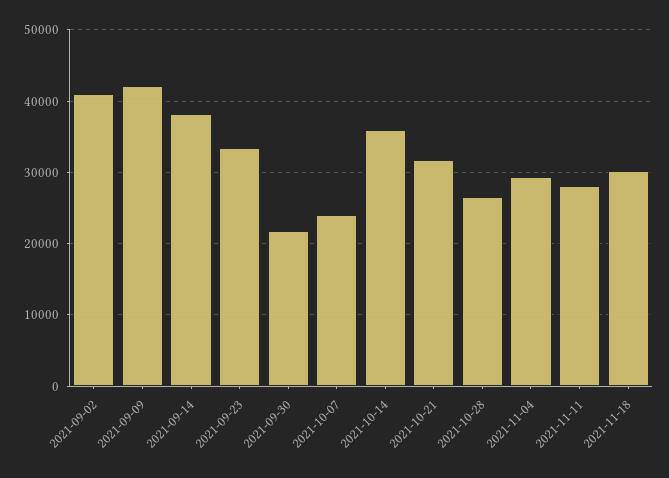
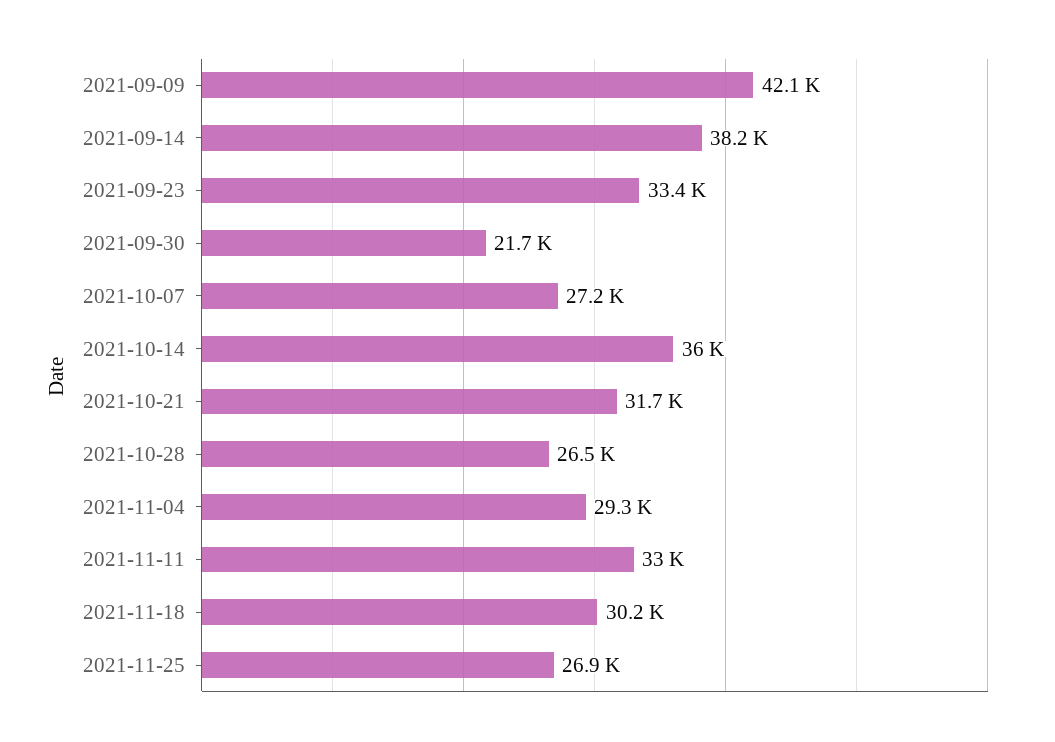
2021-09-02: 41000 -> none
2021-10-07: 24000 -> 27200
2021-11-11: 28000 -> 33000
2021-11-25: none -> 26900

